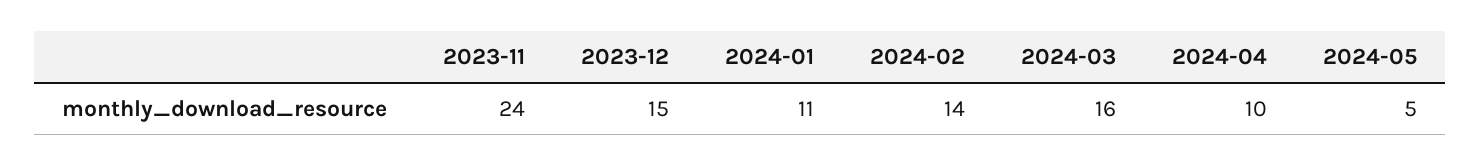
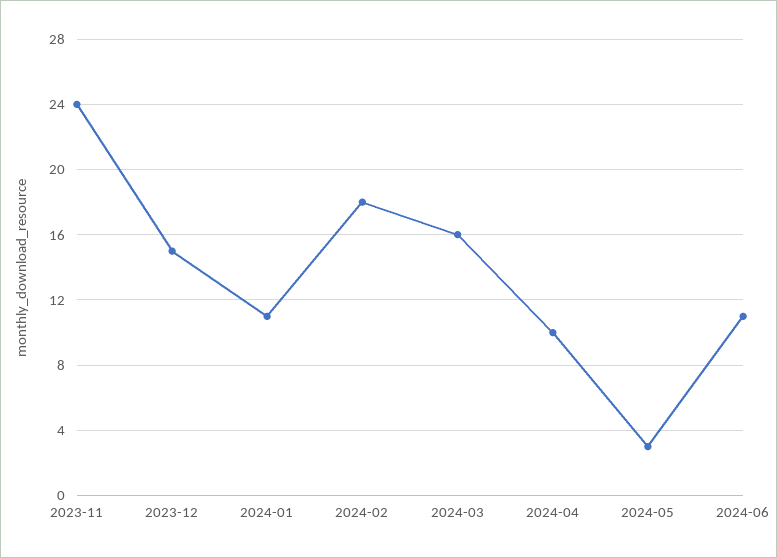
2024-02: 14 -> 18
2024-05: 5 -> 3
2024-06: none -> 11

